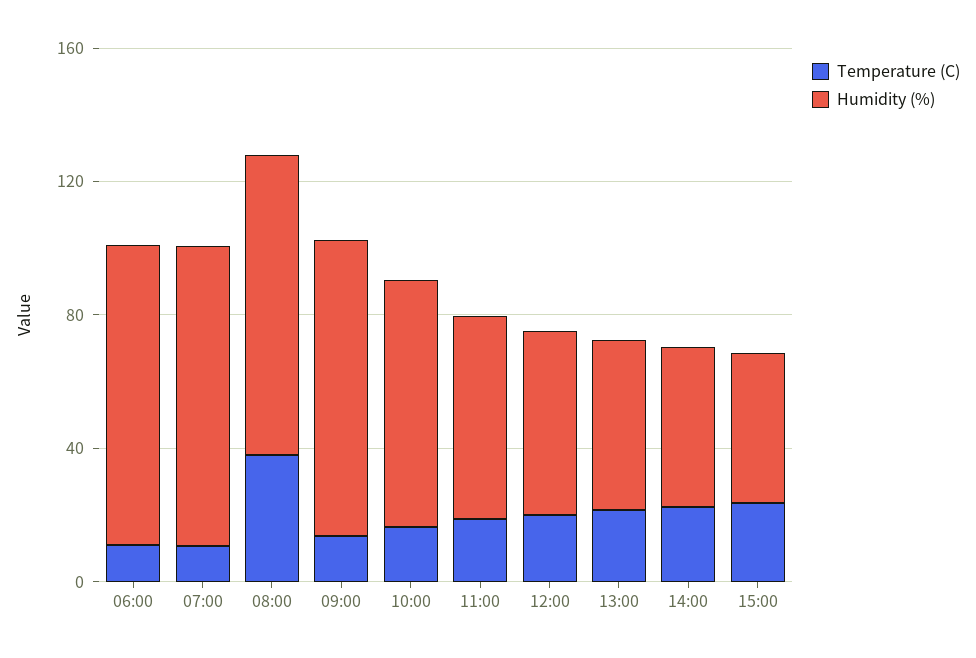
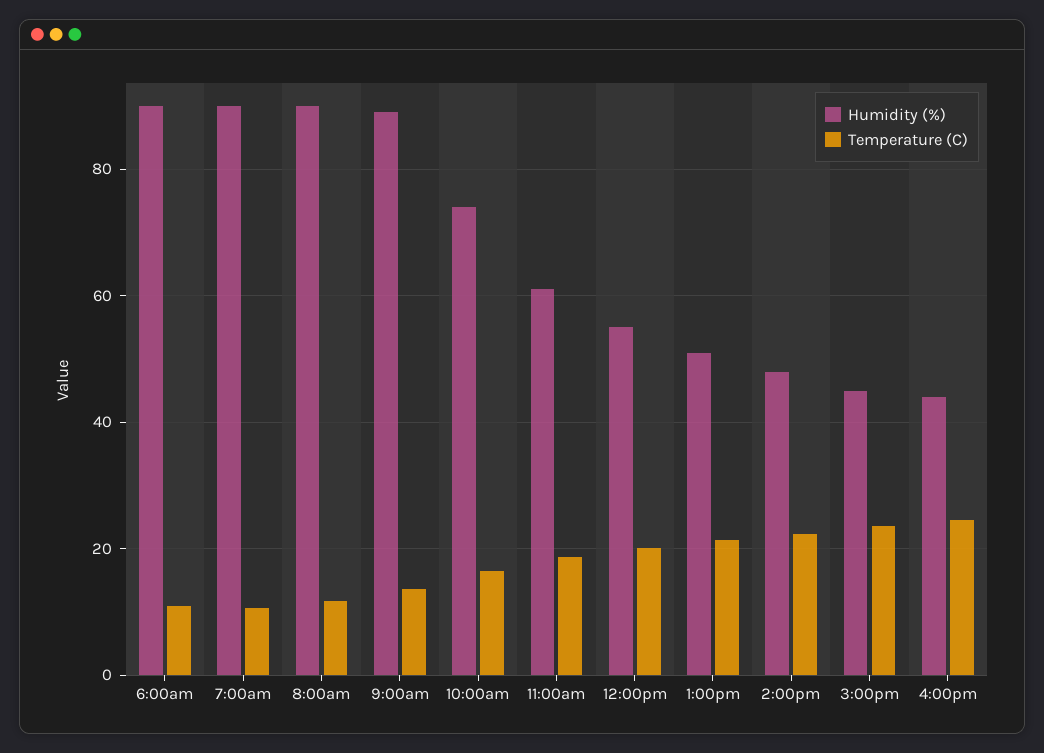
Temperature (C), 08:00: 40 -> 12
Humidity (%), 4:00pm: none -> 44
Temperature (C), 4:00pm: none -> 24

